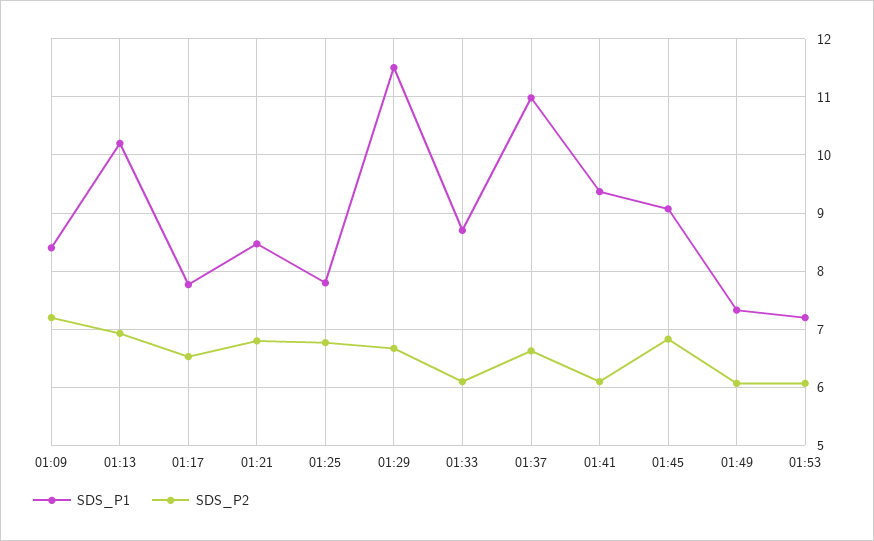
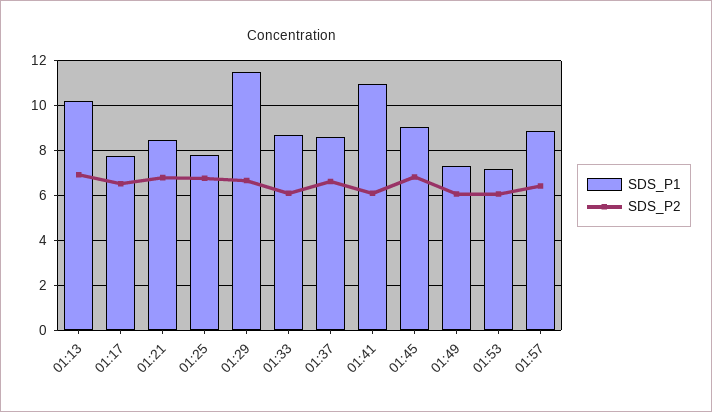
SDS_P1, 01:09: 8.4 -> none
SDS_P2, 01:09: 7.2 -> none
SDS_P1, 01:37: 11 -> 8.5
SDS_P1, 01:41: 9.4 -> 11
SDS_P1, 01:57: none -> 9
SDS_P2, 01:57: none -> 6.5

